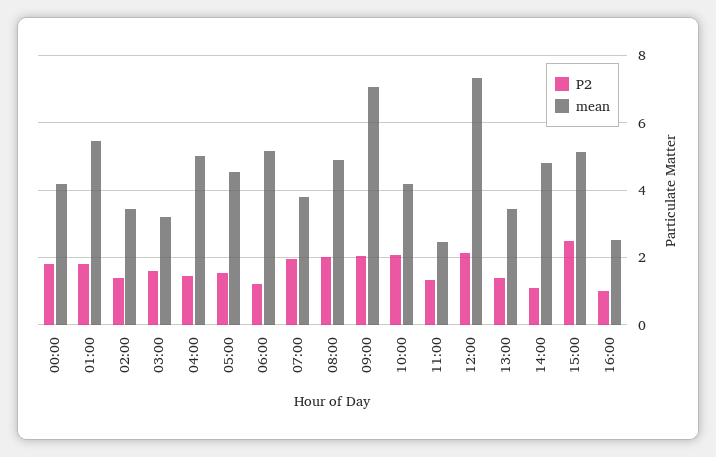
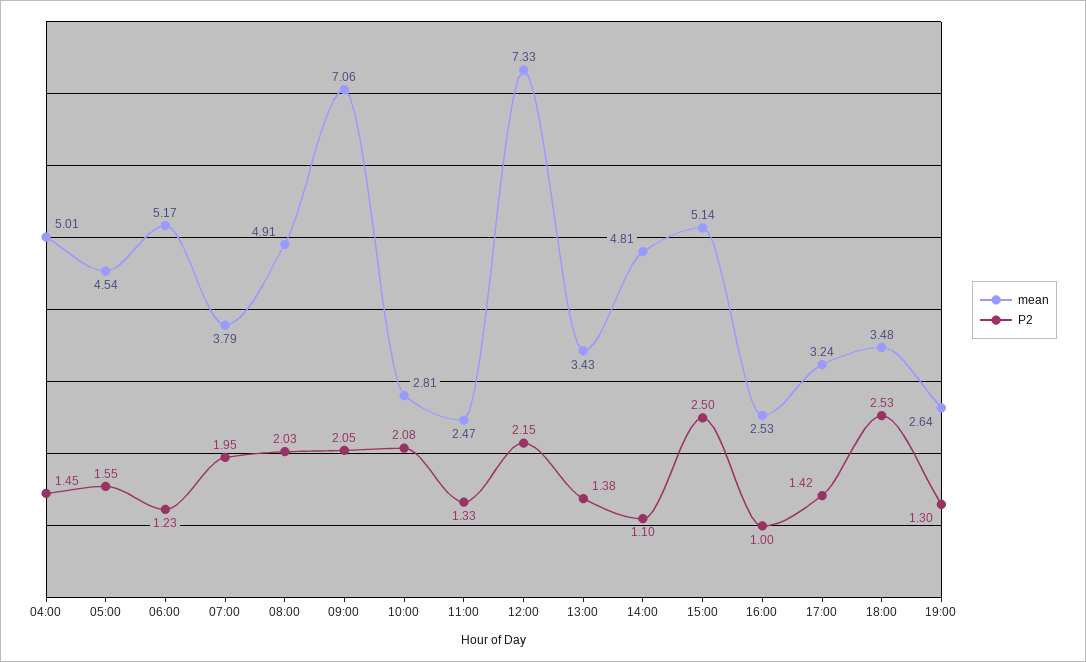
P2, 00:00: 1.8 -> none
mean, 00:00: 4.2 -> none
P2, 01:00: 1.8 -> none
mean, 01:00: 5.4 -> none
P2, 02:00: 1.4 -> none
mean, 02:00: 3.4 -> none
P2, 03:00: 1.6 -> none
mean, 03:00: 3.2 -> none
mean, 10:00: 4.2 -> 2.81
mean, 17:00: none -> 3.24
P2, 17:00: none -> 1.42
mean, 18:00: none -> 3.48
P2, 18:00: none -> 2.53
mean, 19:00: none -> 2.64
P2, 19:00: none -> 1.3

